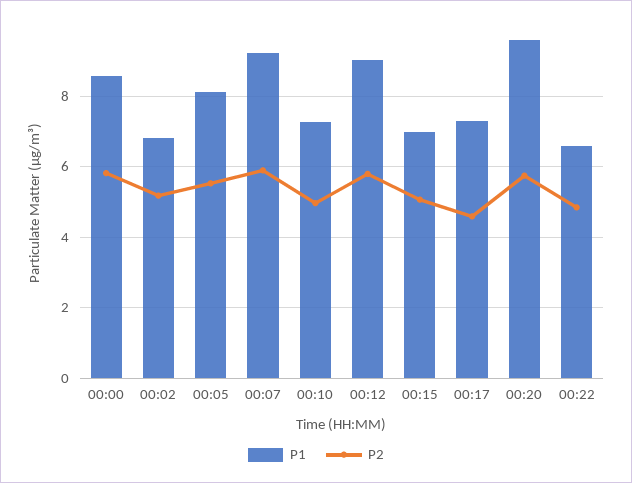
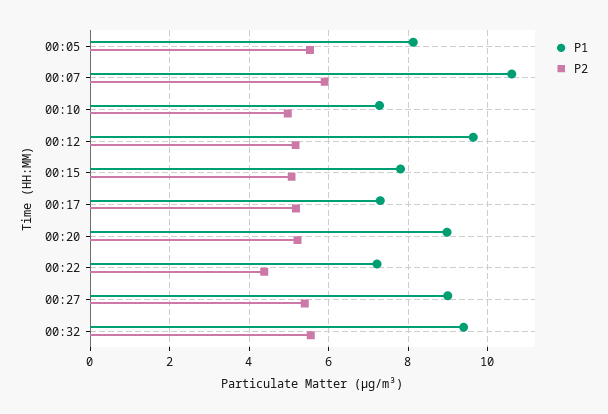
P1, 00:00: 8.6 -> none
P2, 00:00: 5.8 -> none
P1, 00:02: 6.8 -> none
P2, 00:02: 5.2 -> none
P1, 00:07: 9.2 -> 10.6
P1, 00:12: 9 -> 9.6
P2, 00:12: 5.8 -> 5.2
P1, 00:15: 7 -> 7.8
P2, 00:17: 4.6 -> 5.2
P1, 00:20: 9.6 -> 9
P2, 00:20: 5.8 -> 5.2
P1, 00:22: 6.6 -> 7.2
P2, 00:22: 4.8 -> 4.4
P1, 00:27: none -> 9
P2, 00:27: none -> 5.4
P1, 00:32: none -> 9.4
P2, 00:32: none -> 5.6

